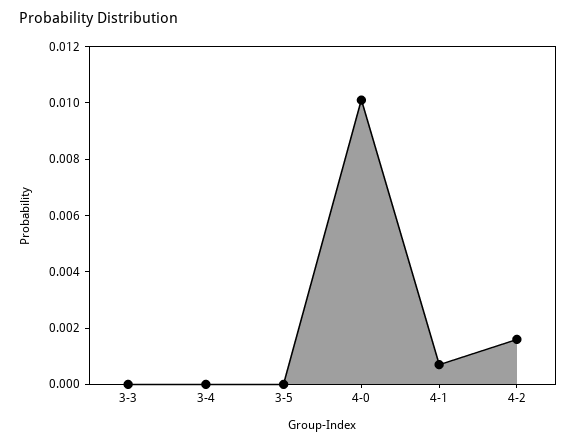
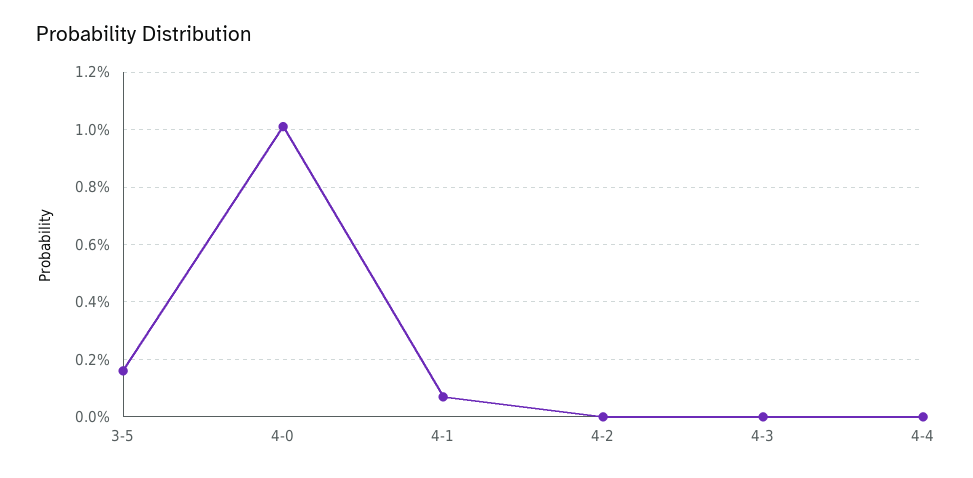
3-3: 0 -> none
3-4: 0 -> none
3-5: 0 -> 0.0015
4-2: 0.0015 -> 0
4-3: none -> 0
4-4: none -> 0

